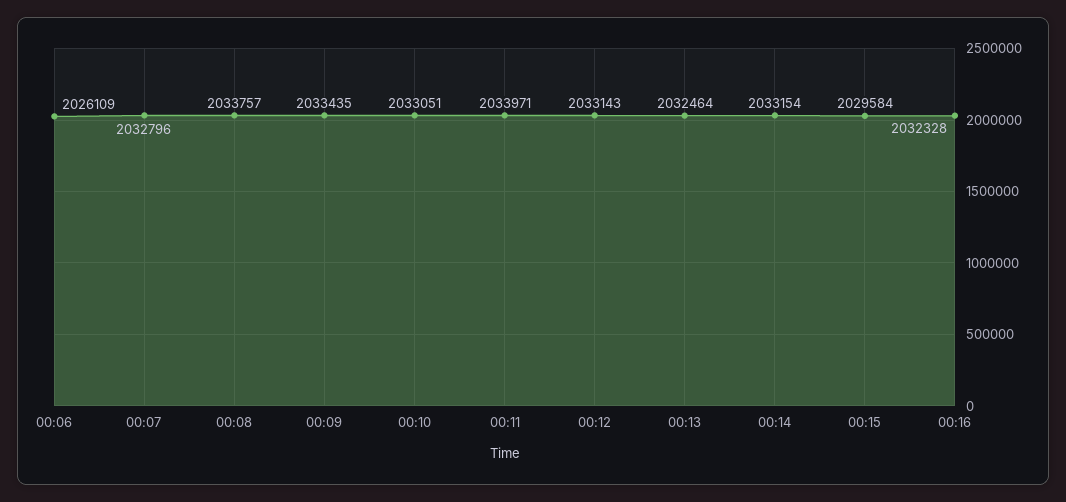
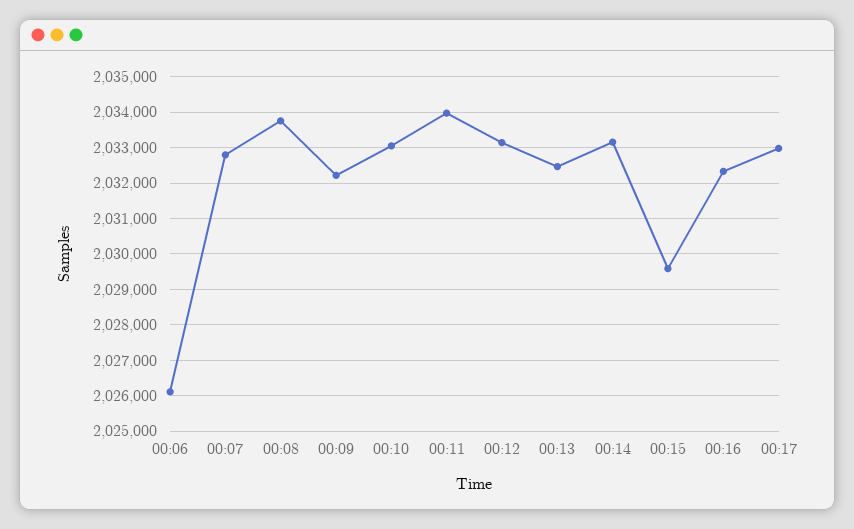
00:09: 2033435 -> 2032200
00:17: none -> 2033000

